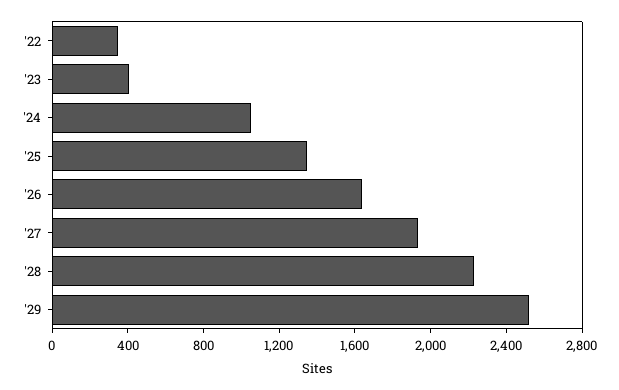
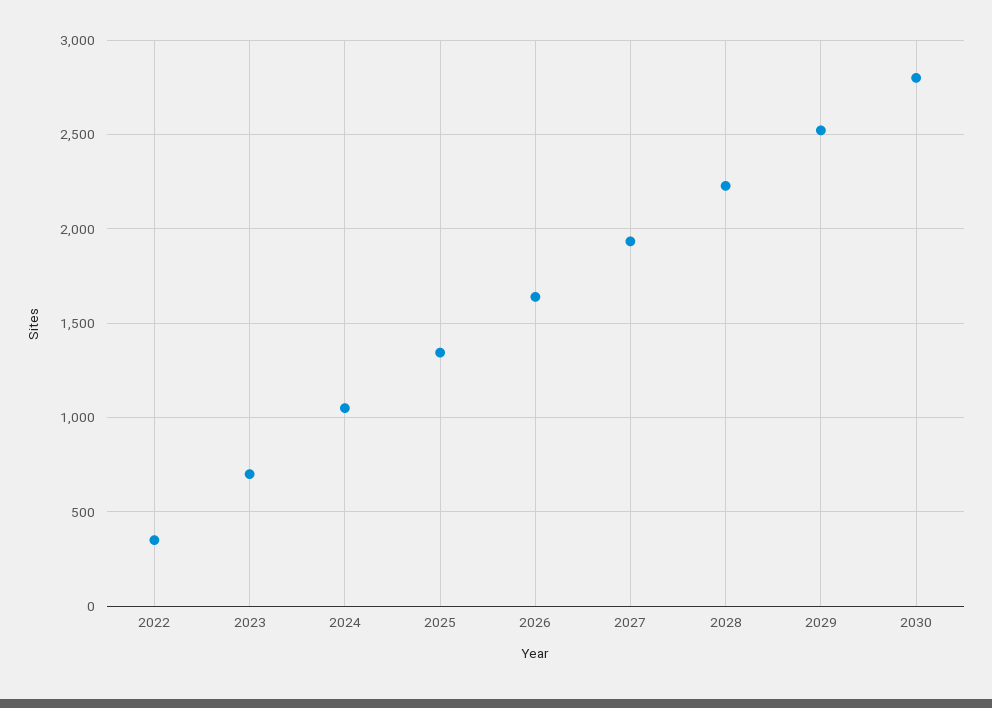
'23: 400 -> 700
2030: none -> 2800

